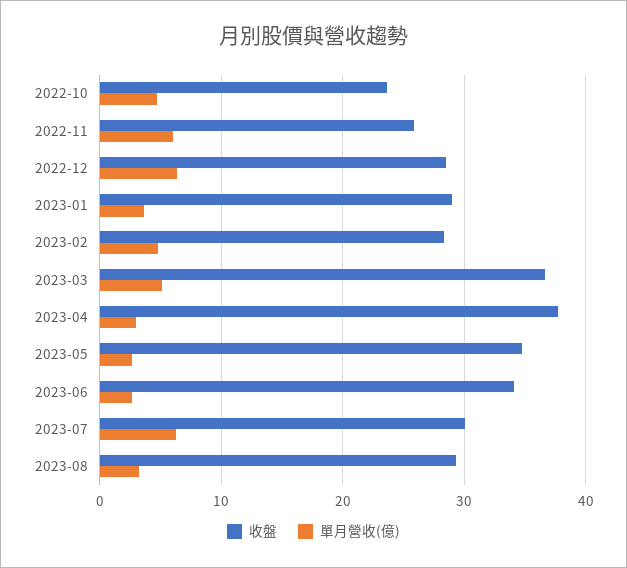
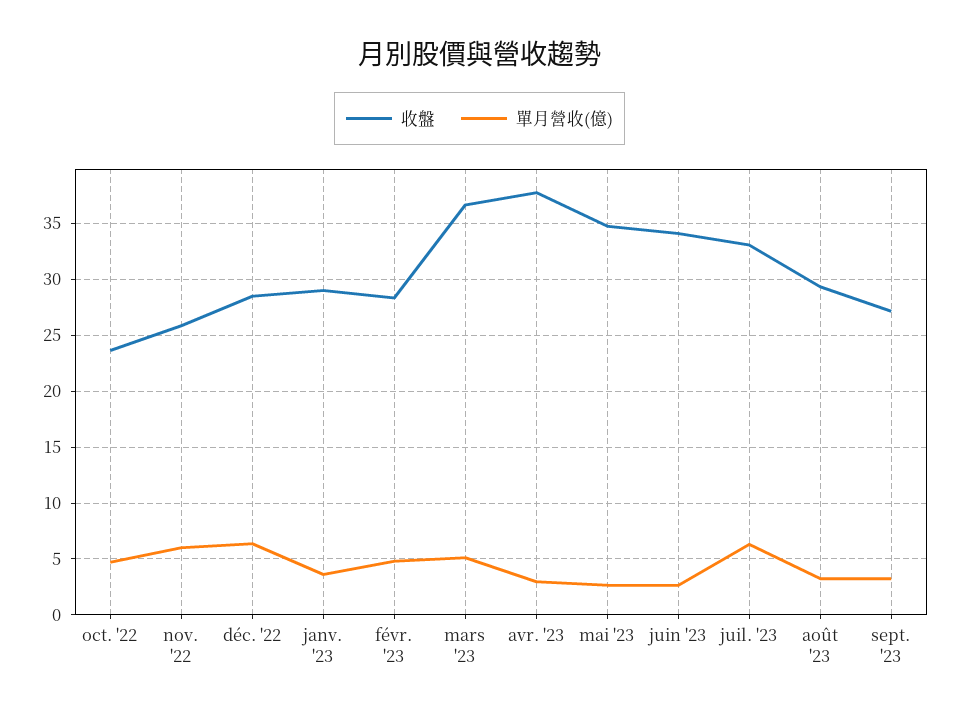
收盤, 2023-07: 30 -> 33
收盤, sept. '23: none -> 27
單月營收(億), sept. '23: none -> 3

